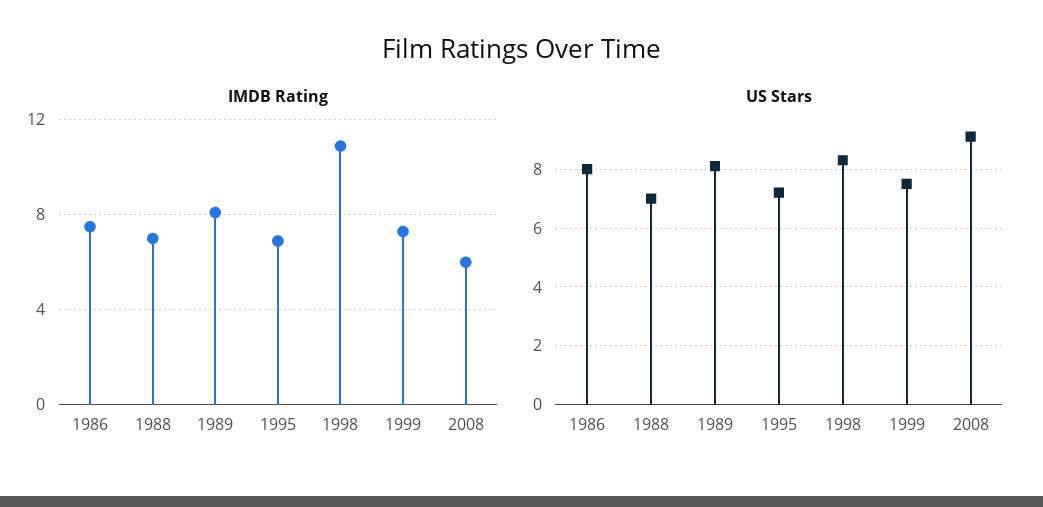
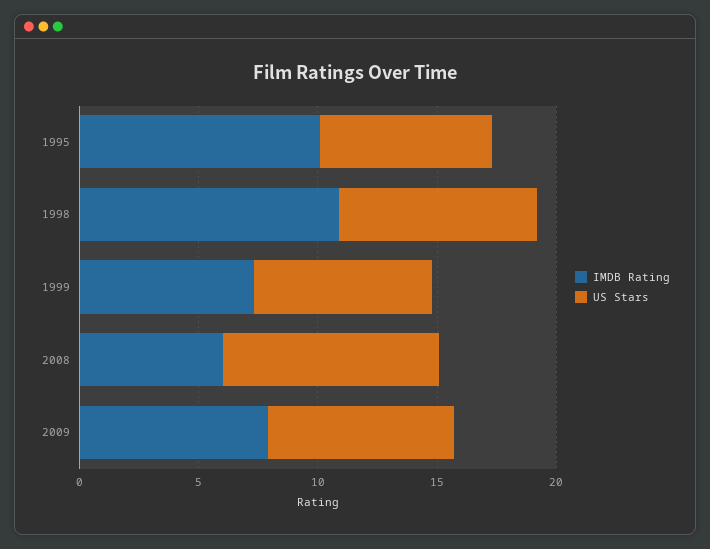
IMDB Rating, 1986: 7.5 -> none
IMDB Rating, 1988: 7 -> none
IMDB Rating, 1989: 8 -> none
IMDB Rating, 1995: 7 -> 10
US Stars, 1986: 8 -> none
US Stars, 1988: 7 -> none
US Stars, 1989: 8 -> none
IMDB Rating, 2009: none -> 8
US Stars, 2009: none -> 8

